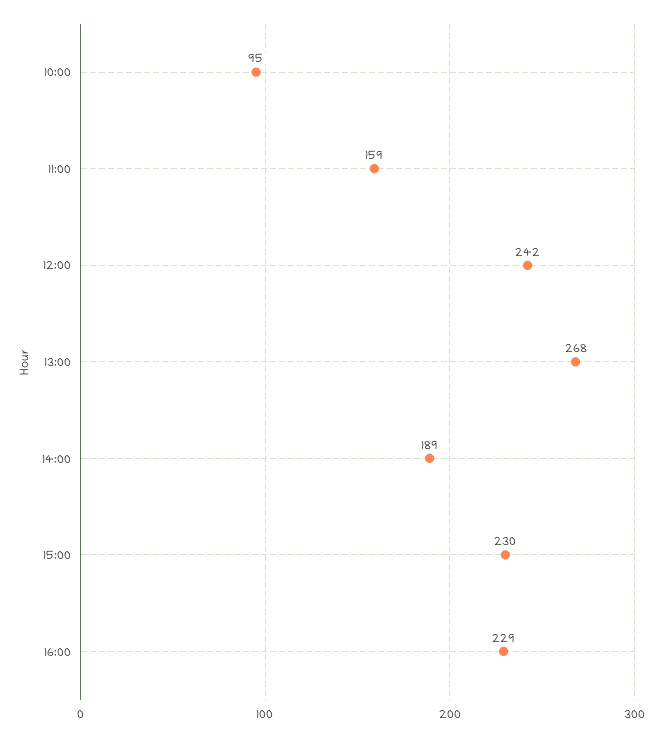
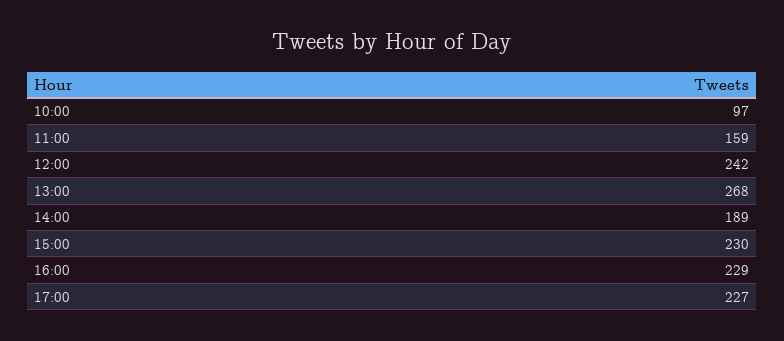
10:00: 95 -> 97
17:00: none -> 227

